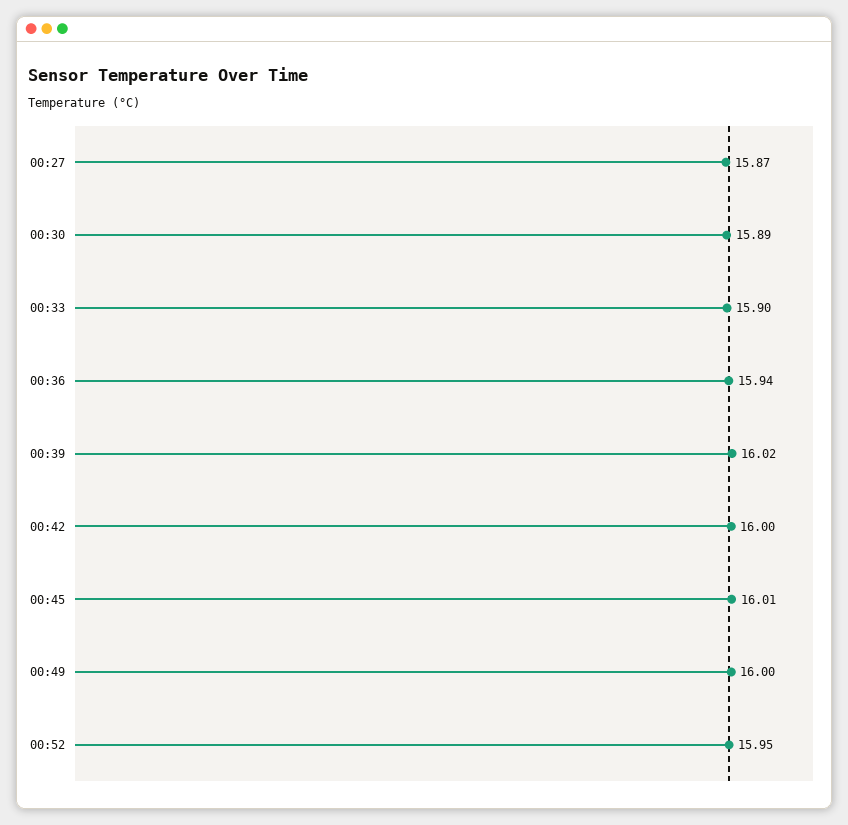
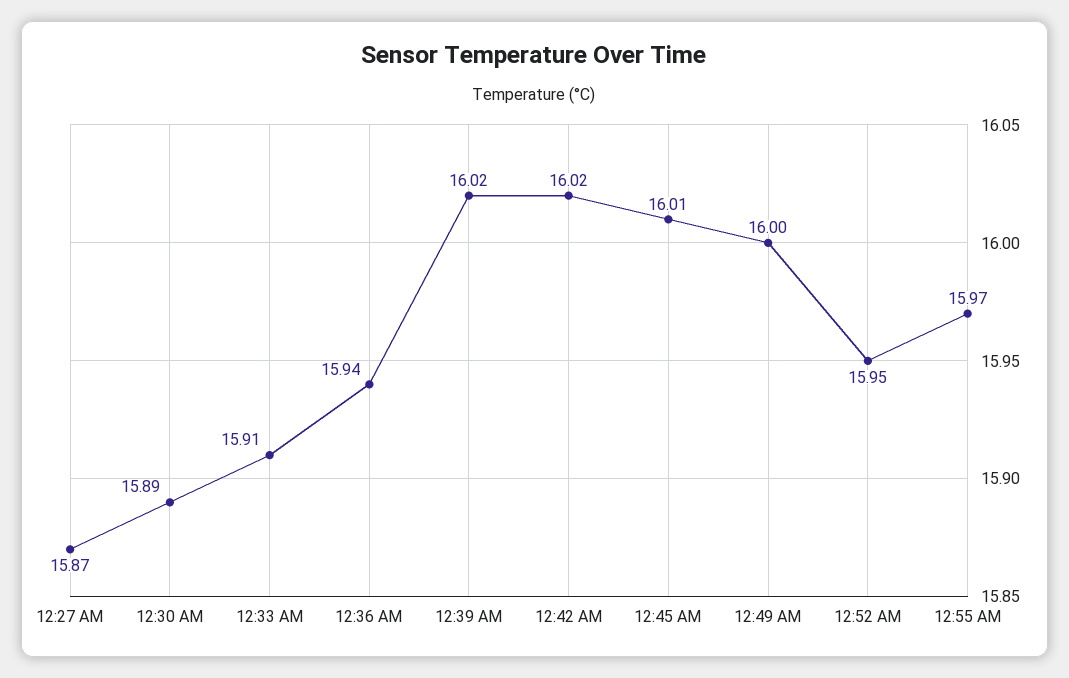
00:33: 15.9 -> 15.91
00:42: 16 -> 16.02
12:55 AM: none -> 15.97

